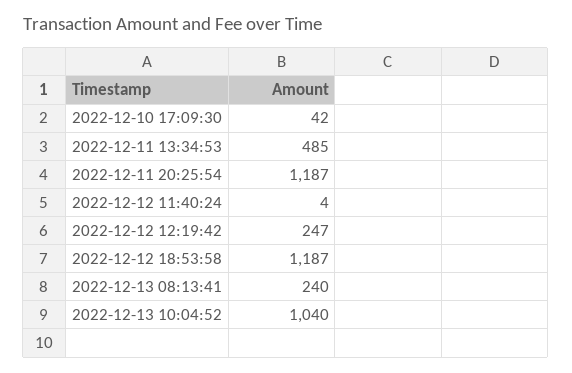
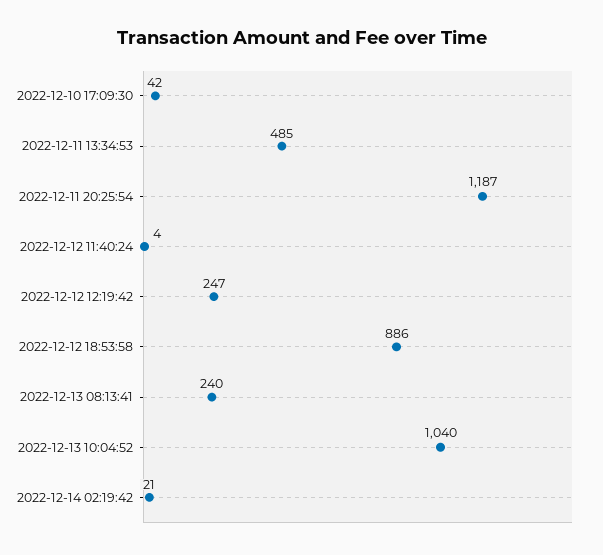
2022-12-12 18:53:58: 1187 -> 886
2022-12-14 02:19:42: none -> 21

